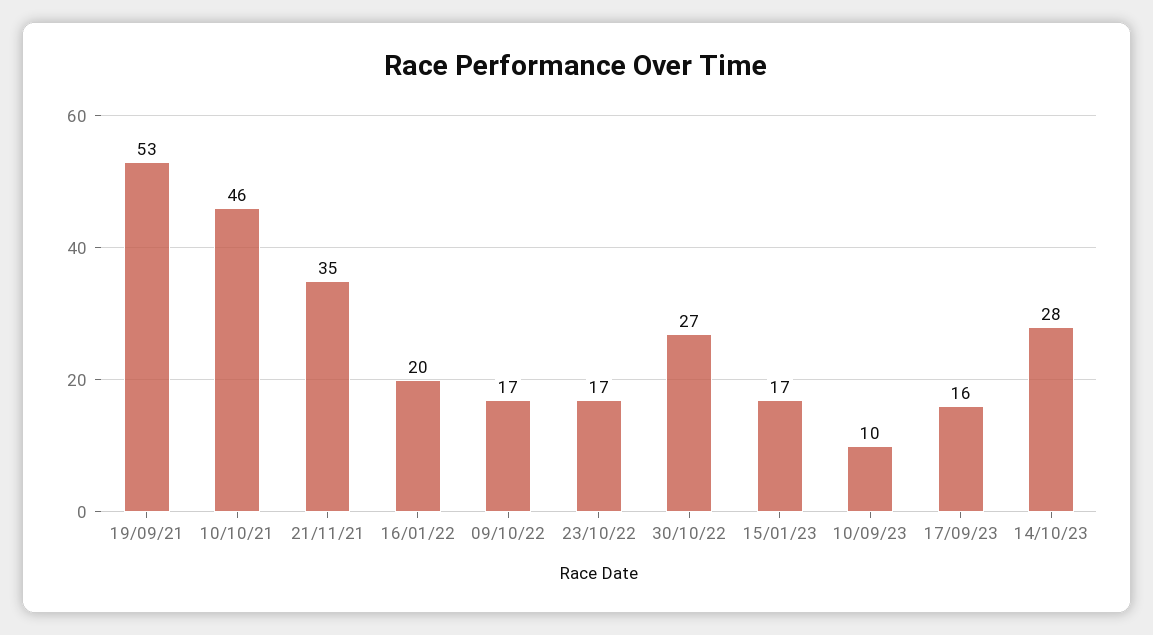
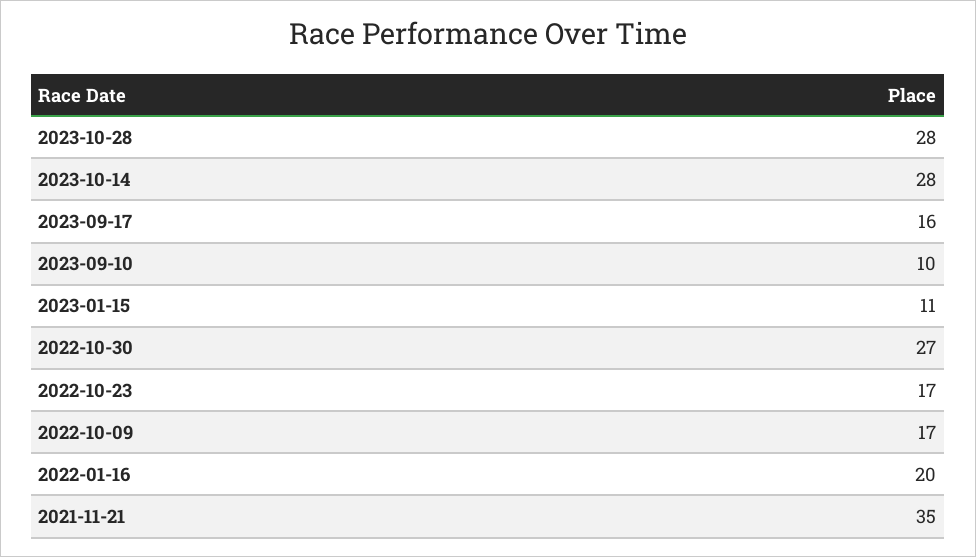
19/09/21: 53 -> none
10/10/21: 46 -> none
15/01/23: 17 -> 11
2023-10-28: none -> 28

